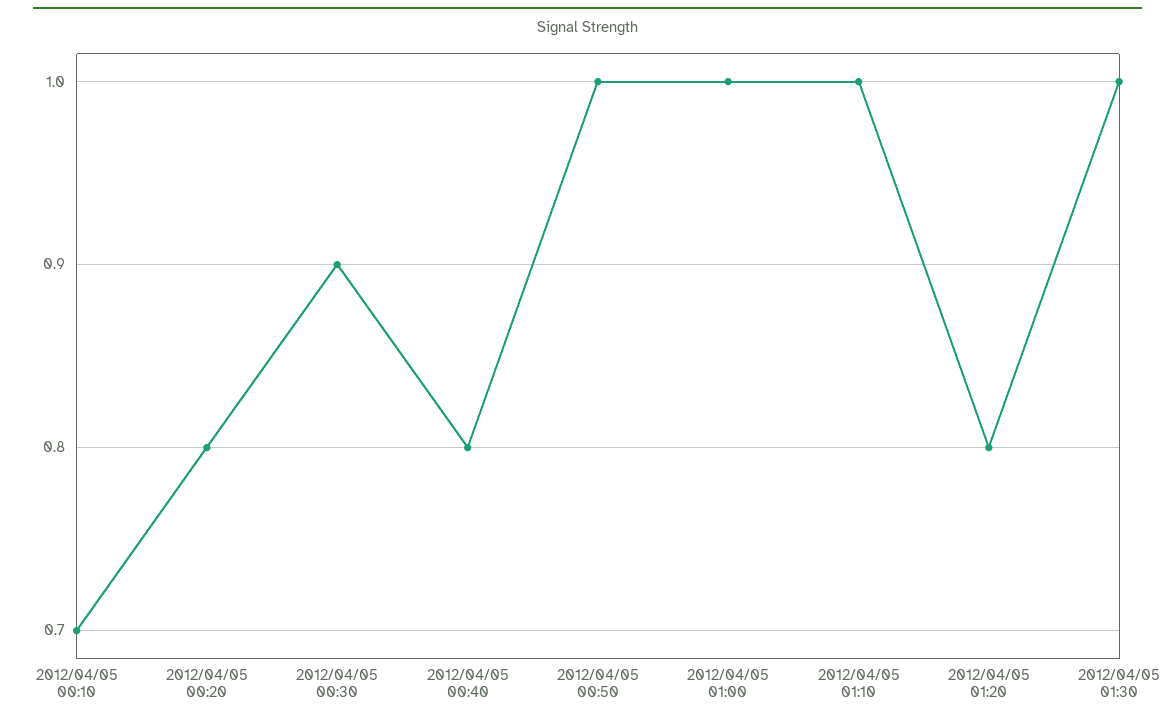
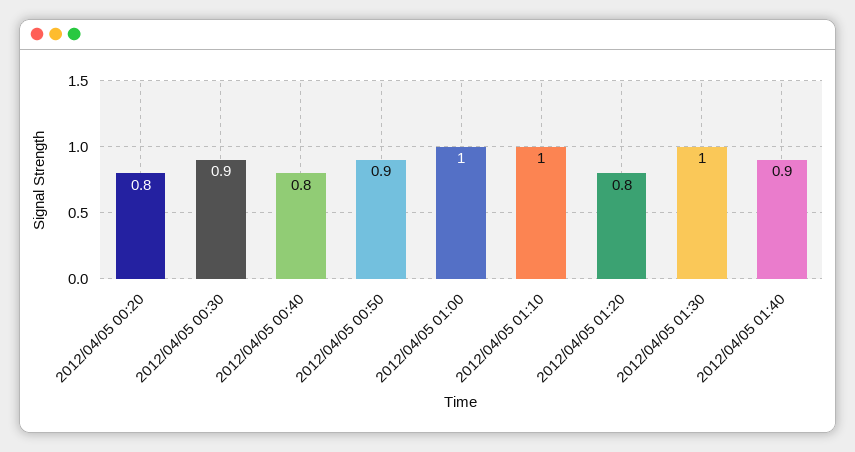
2012/04/05 00:10: 0.7 -> none
2012/04/05 00:50: 1 -> 0.9
2012/04/05 01:40: none -> 0.9

